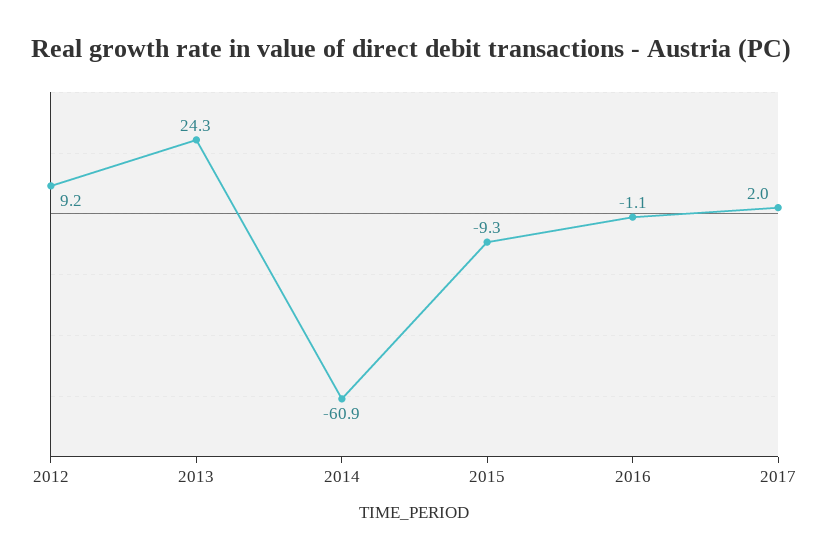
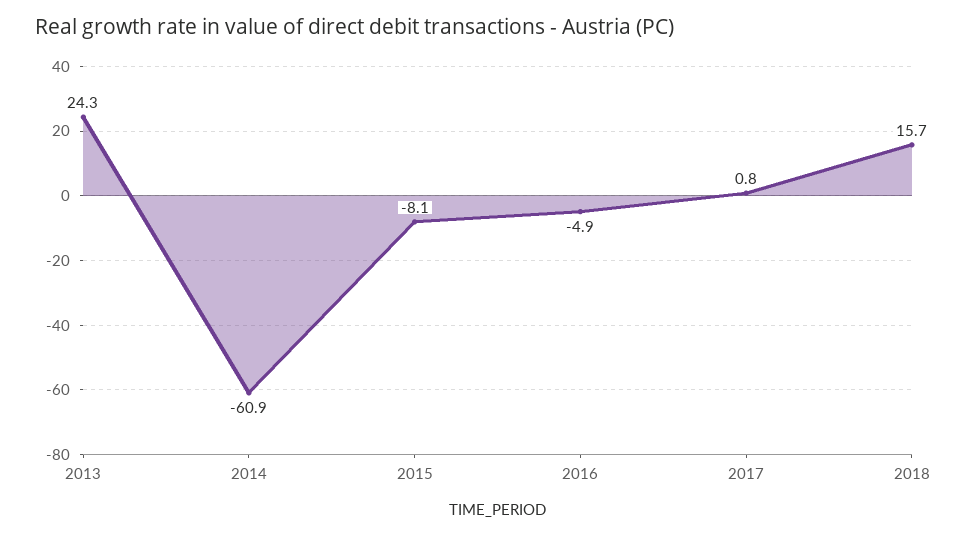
2012: 9.2 -> none
2015: -9.3 -> -8.1
2016: -1.1 -> -4.9
2017: 2 -> 0.8
2018: none -> 15.7

